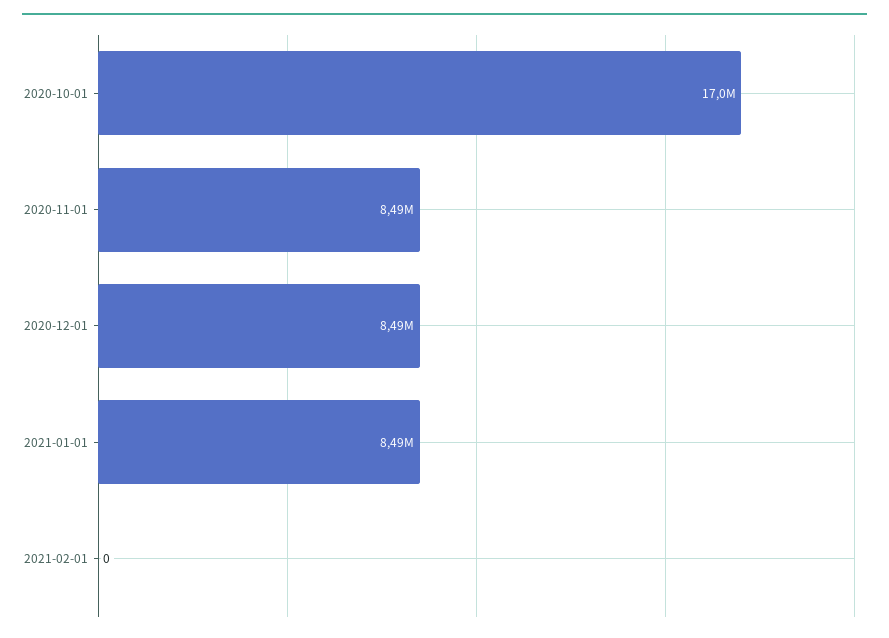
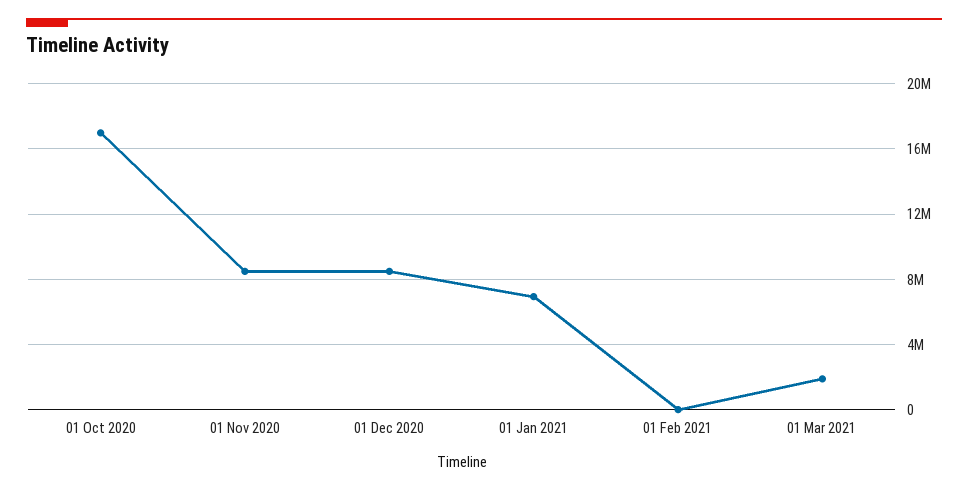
2021-01-01: 8490000 -> 7000000
01 Mar 2021: none -> 2000000

